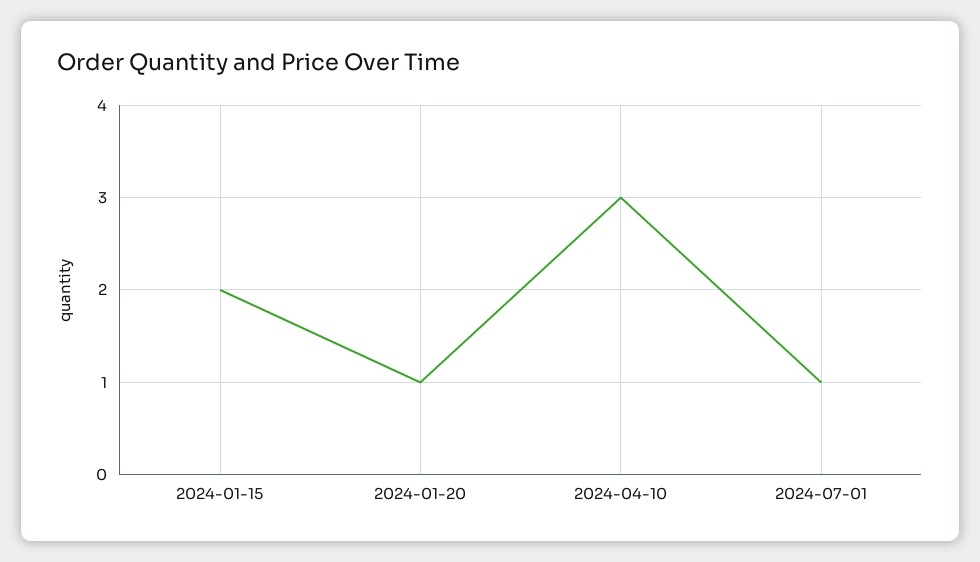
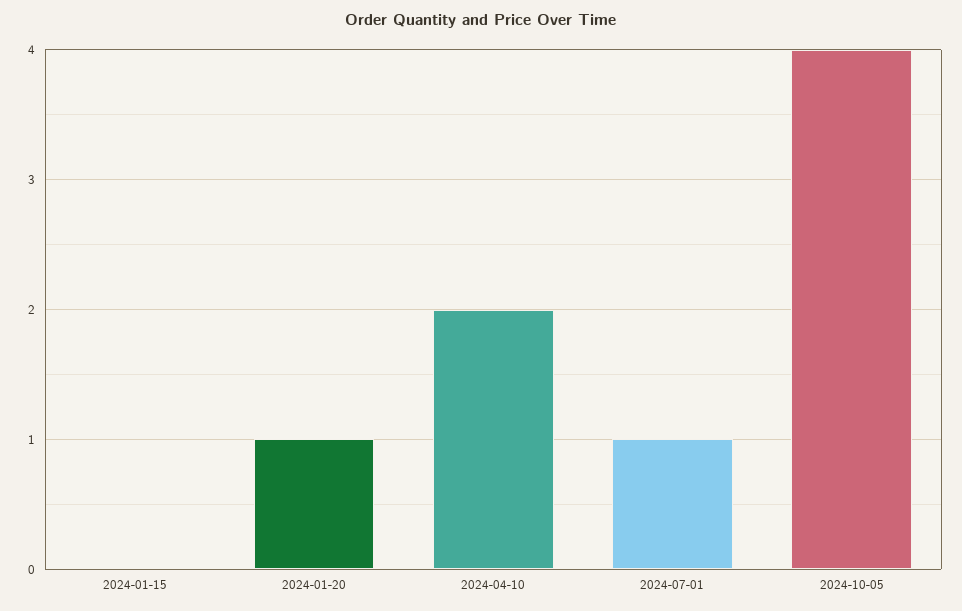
2024-01-15: 2 -> 0
2024-04-10: 3 -> 2
2024-10-05: none -> 4

